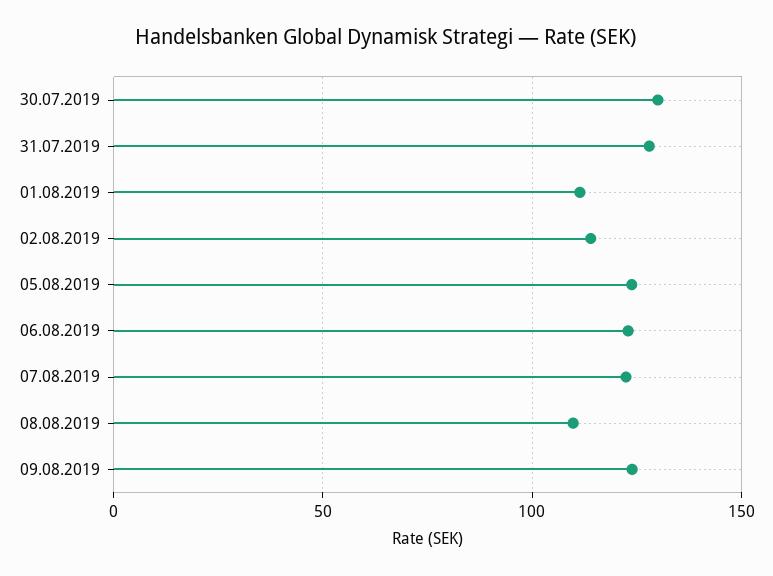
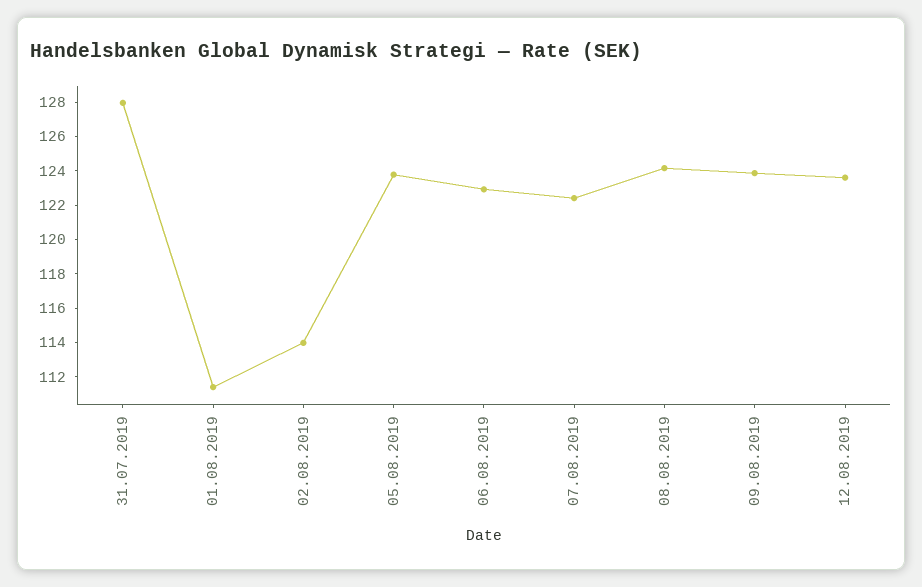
30.07.2019: 130 -> none
08.08.2019: 110 -> 124
12.08.2019: none -> 123.5

